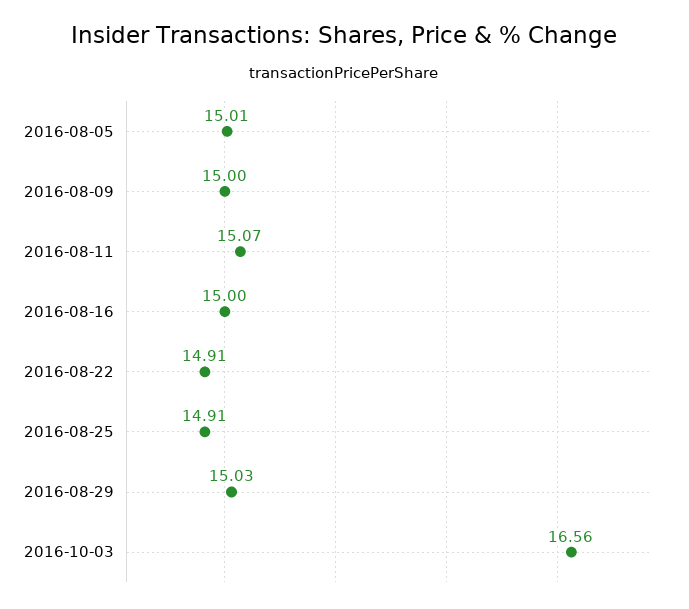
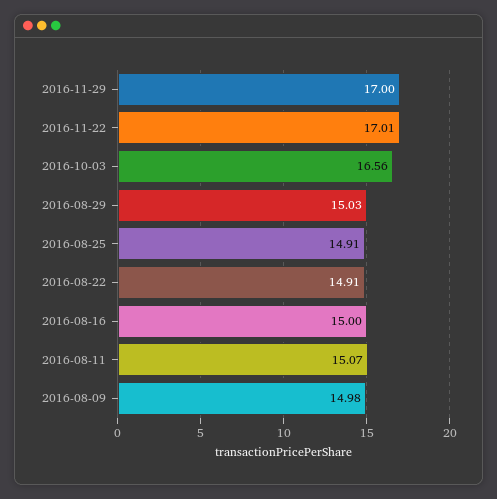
2016-08-05: 15.01 -> none
2016-08-09: 15 -> 14.98
2016-11-29: none -> 17
2016-11-22: none -> 17.01

